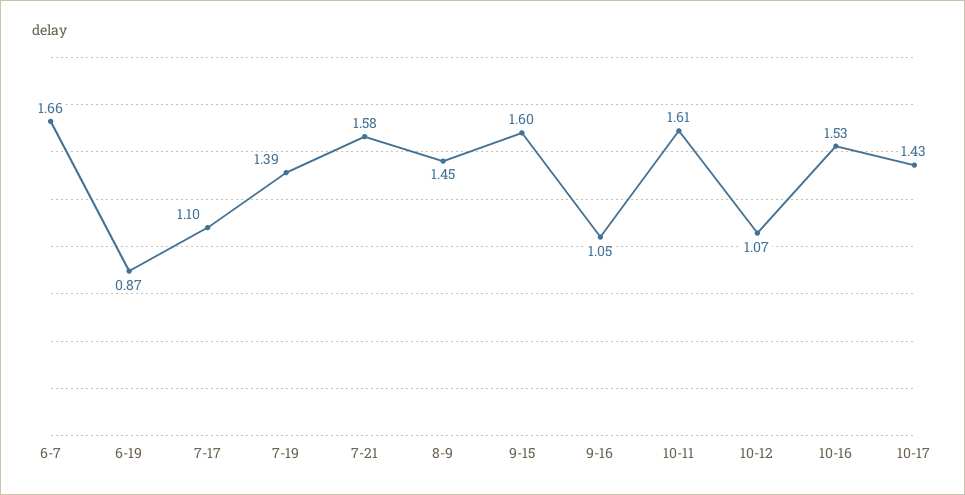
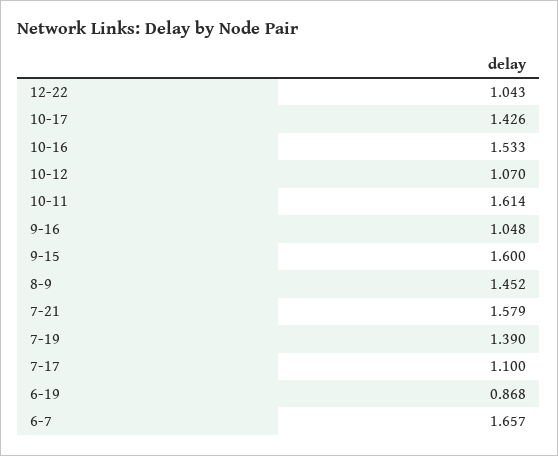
12-22: none -> 1.043

